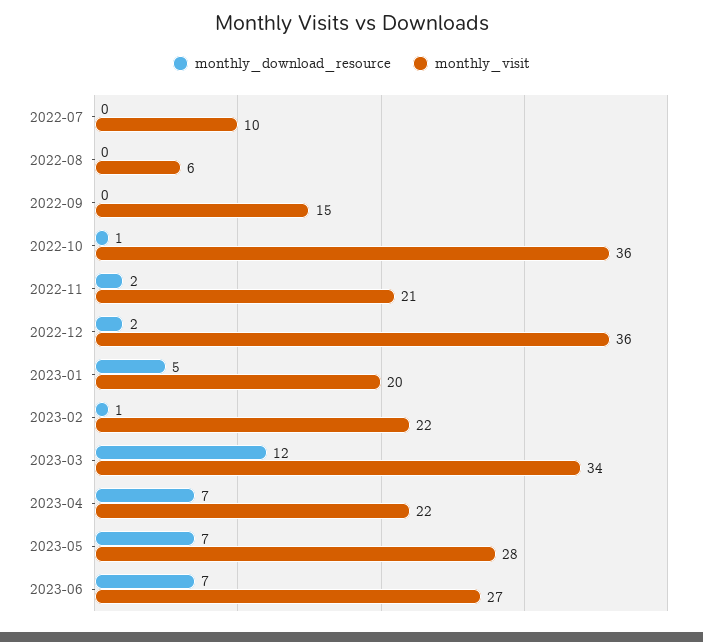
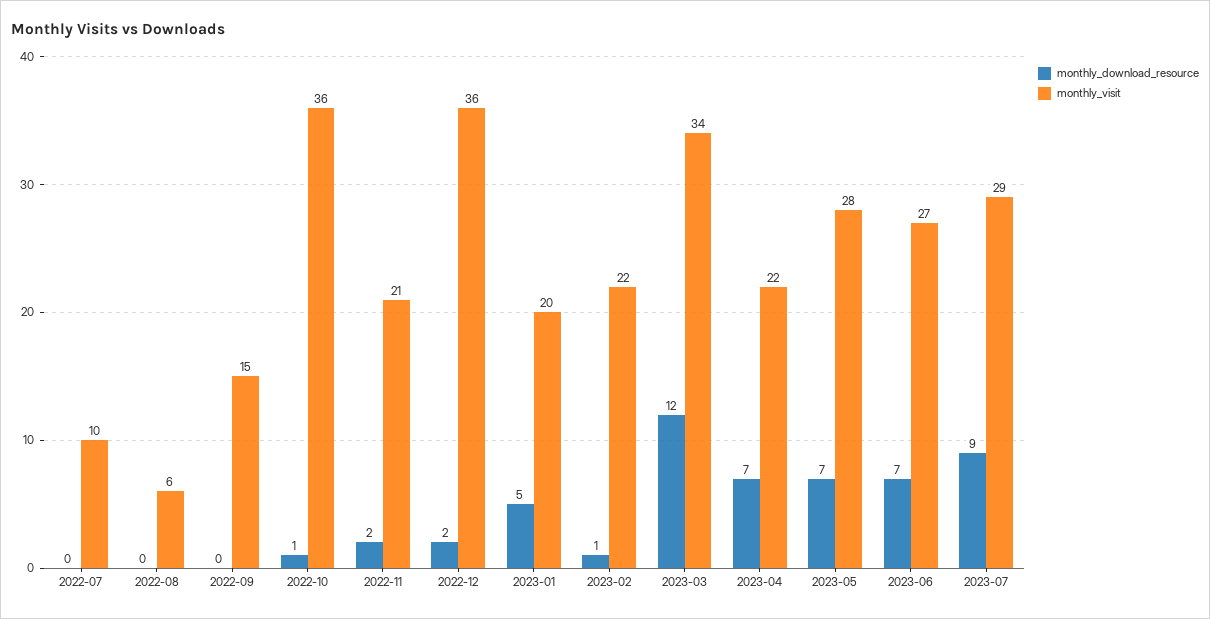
monthly_download_resource, 2023-07: none -> 9
monthly_visit, 2023-07: none -> 29

